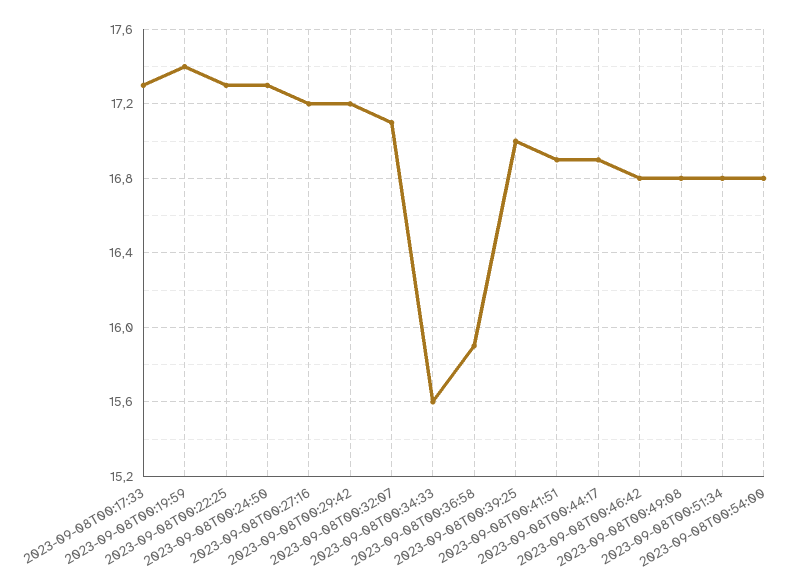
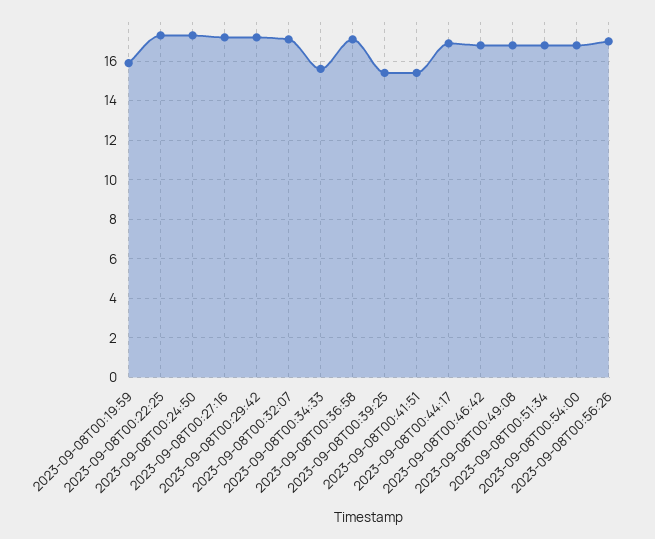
2023-09-08T00:17:33: 17.3 -> none
2023-09-08T00:19:59: 17.4 -> 16
2023-09-08T00:36:58: 15.9 -> 17
2023-09-08T00:39:25: 17 -> 15.5
2023-09-08T00:41:51: 16.9 -> 15.5
2023-09-08T00:56:26: none -> 17

